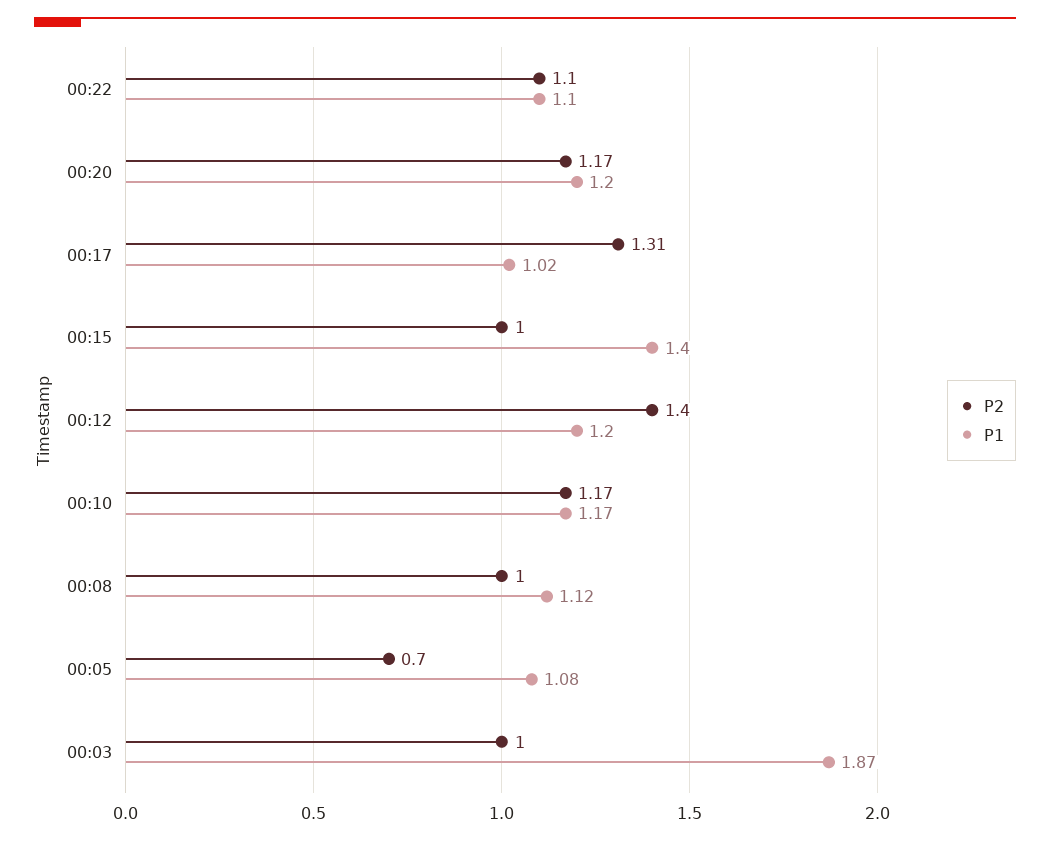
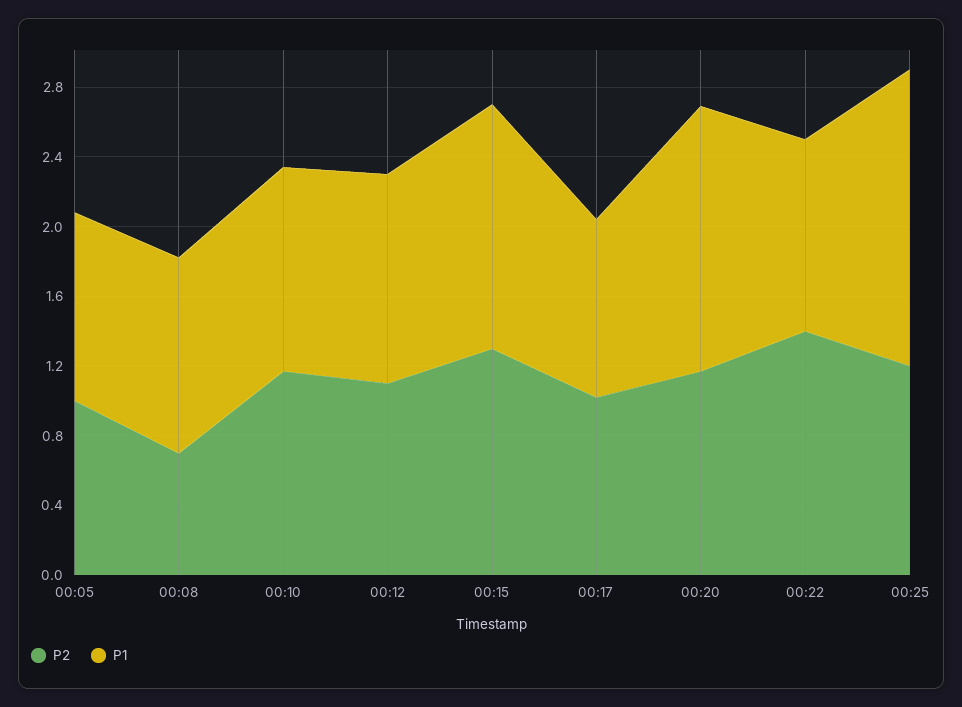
P2, 00:22: 1.1 -> 1.4
P1, 00:20: 1.2 -> 1.5
P2, 00:17: 1.31 -> 1
P2, 00:15: 1 -> 1.3
P2, 00:12: 1.4 -> 1.1
P2, 00:08: 1 -> 0.7
P2, 00:05: 0.7 -> 1
P2, 00:03: 1 -> none
P1, 00:03: 1.87 -> none
P2, 00:25: none -> 1.2
P1, 00:25: none -> 1.7

